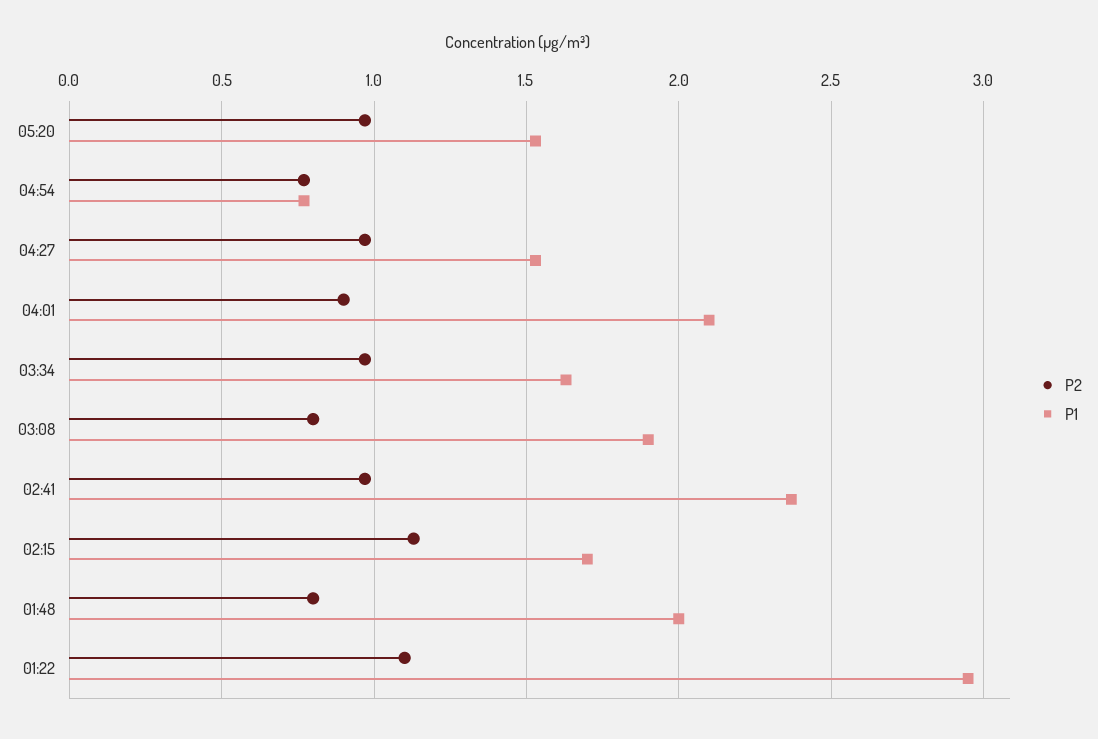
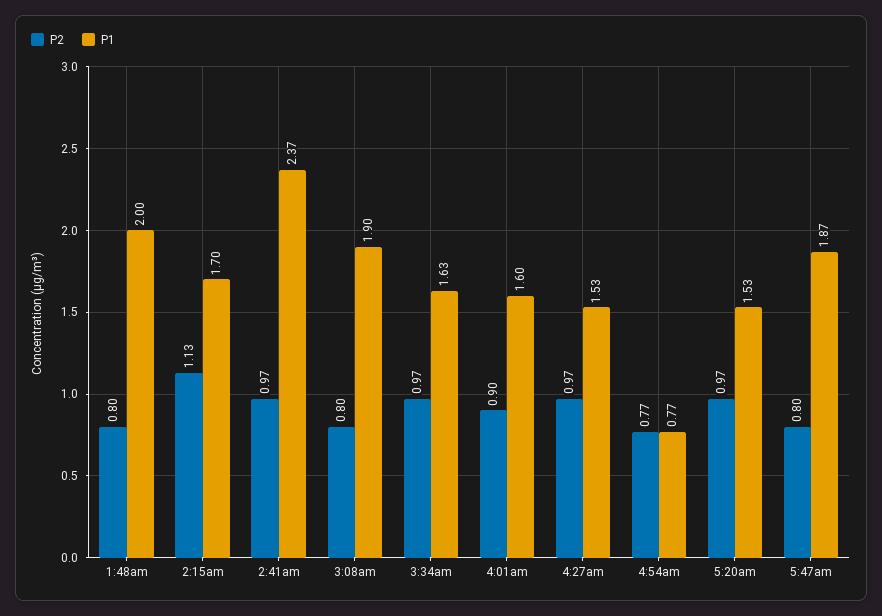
P1, 04:01: 2.1 -> 1.6
P2, 01:22: 1.1 -> none
P1, 01:22: 2.95 -> none
P2, 5:47am: none -> 0.8
P1, 5:47am: none -> 1.87

